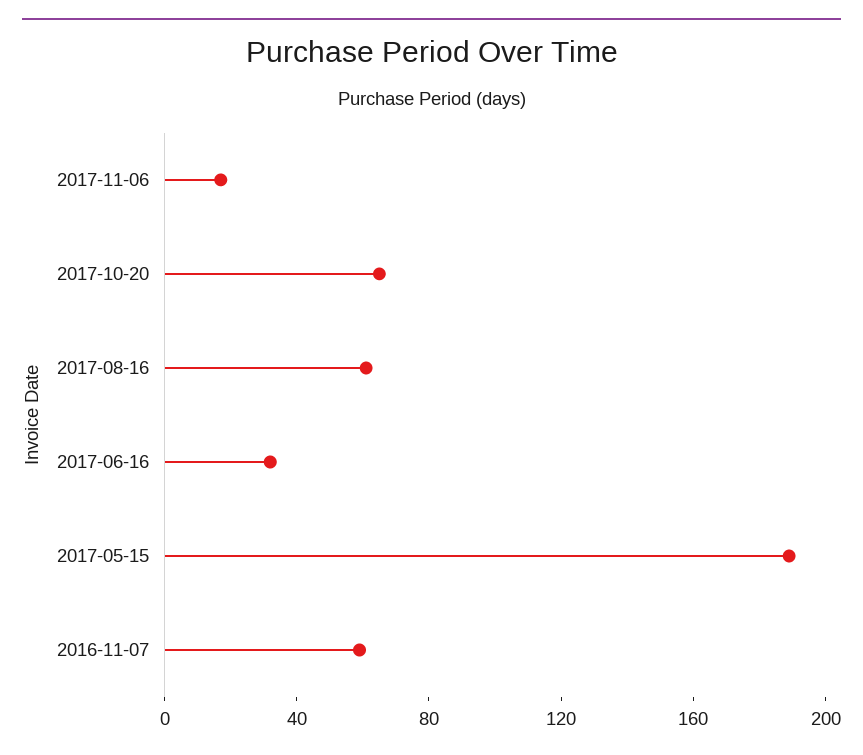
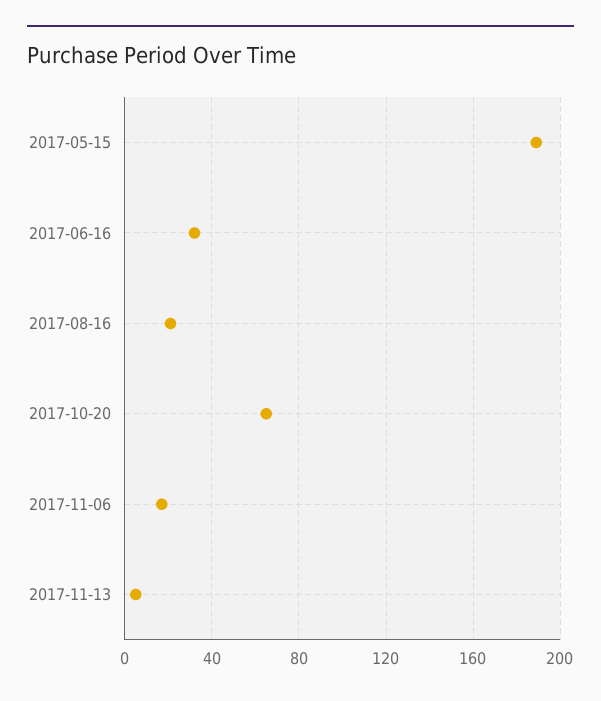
2017-08-16: 60 -> 20
2016-11-07: 60 -> none
2017-11-13: none -> 5

